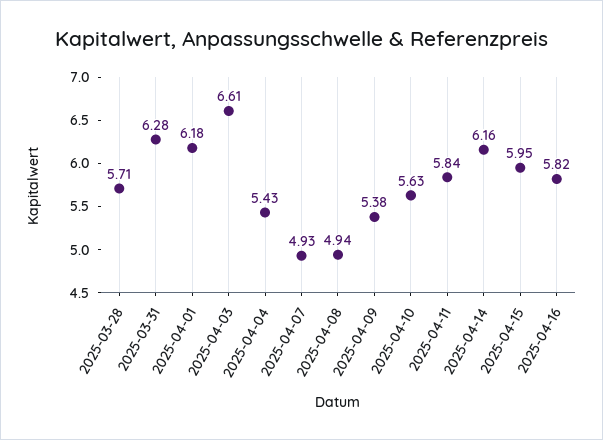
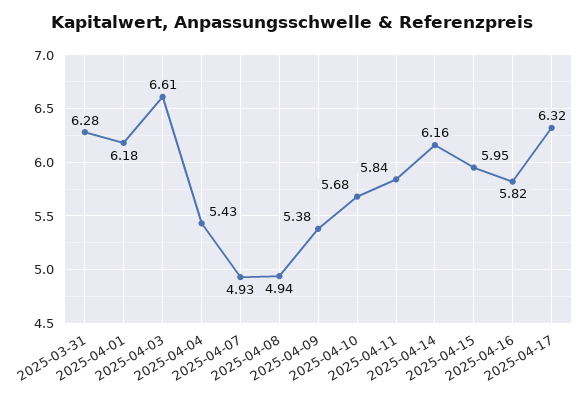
2025-03-28: 5.71 -> none
2025-04-10: 5.63 -> 5.68
2025-04-17: none -> 6.32

